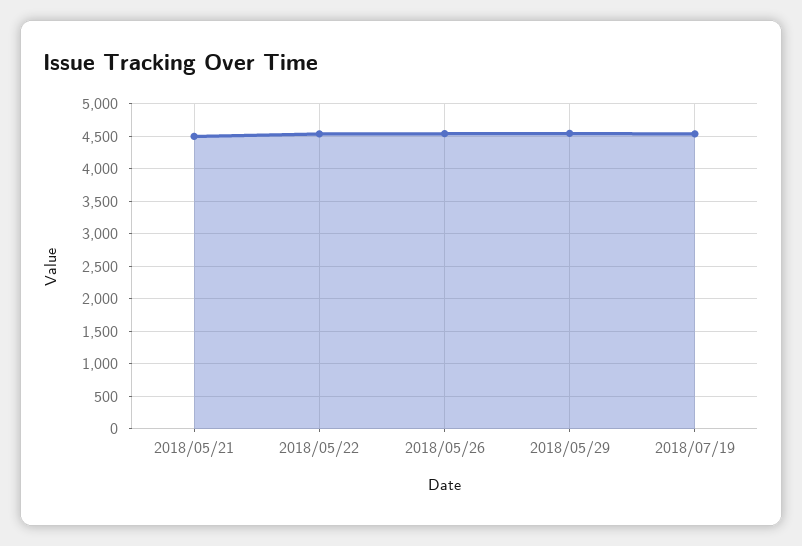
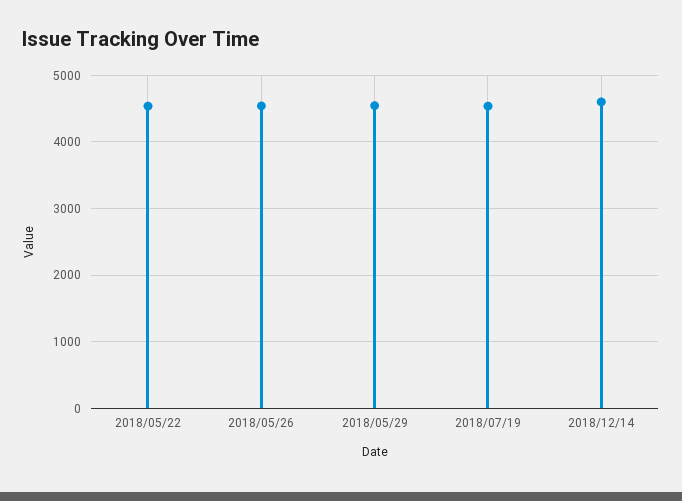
2018/05/21: 4500 -> none
2018/12/14: none -> 4600

